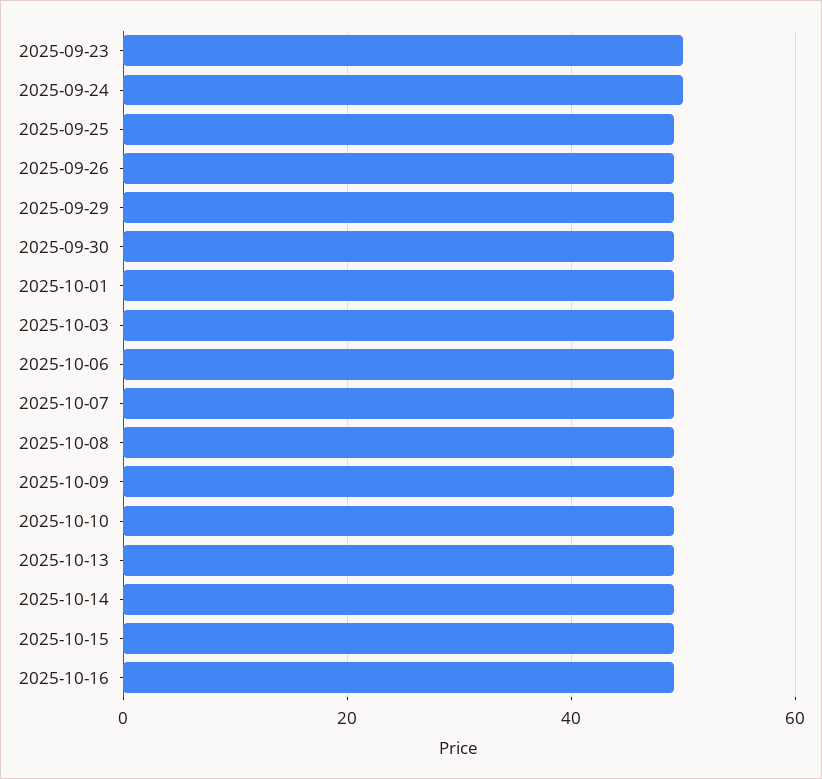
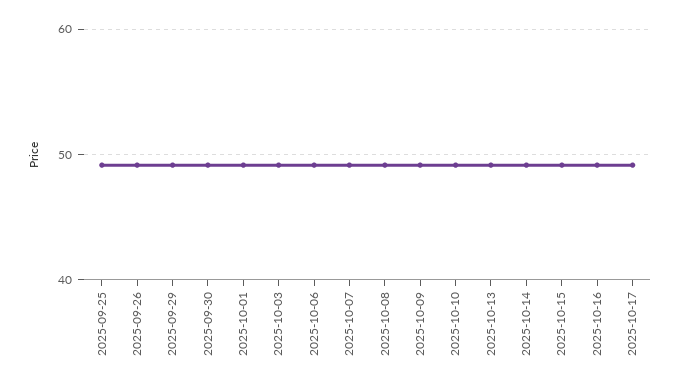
2025-09-23: 50 -> none
2025-09-24: 50 -> none
2025-10-17: none -> 49

